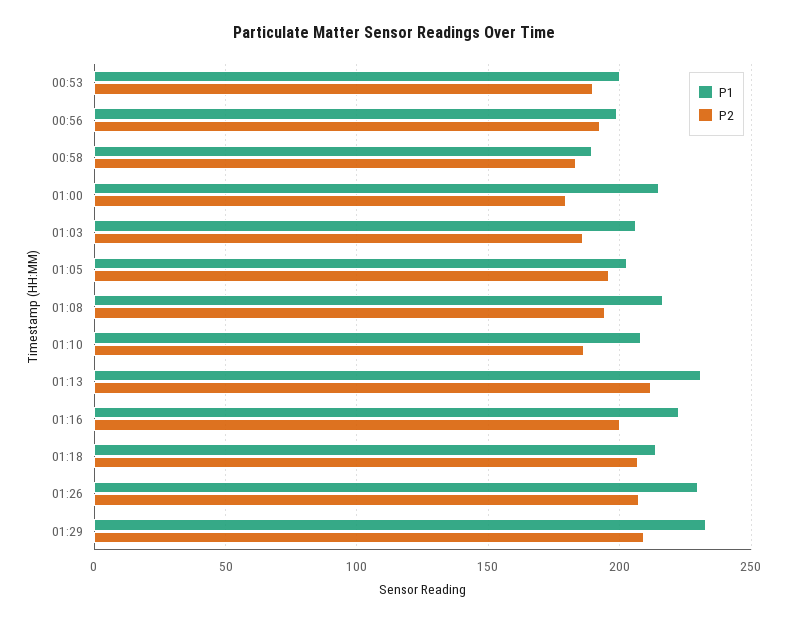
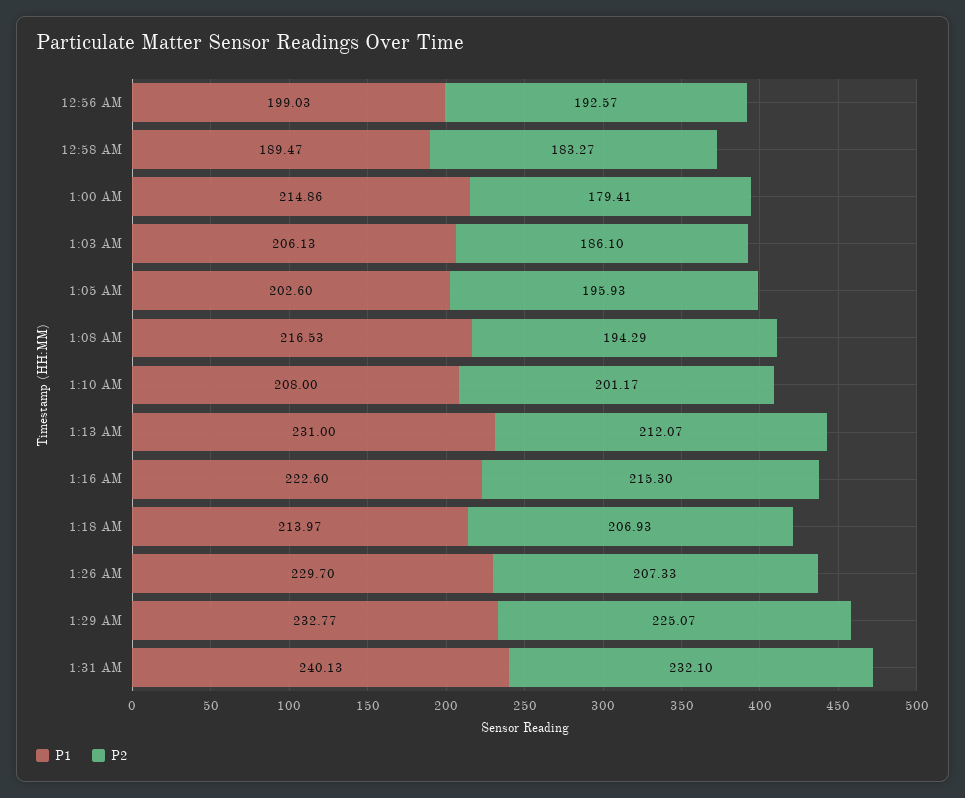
P1, 00:53: 200 -> none
P2, 00:53: 190 -> none
P2, 01:10: 185 -> 201.17
P2, 01:16: 200 -> 215.3
P2, 01:29: 210 -> 225.07
P1, 1:31 AM: none -> 240.13
P2, 1:31 AM: none -> 232.1

